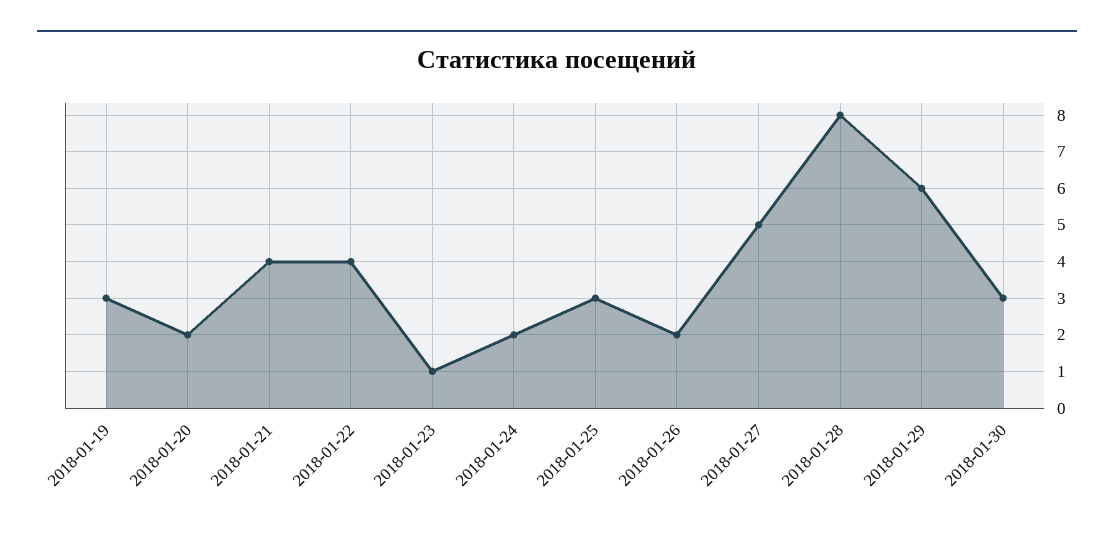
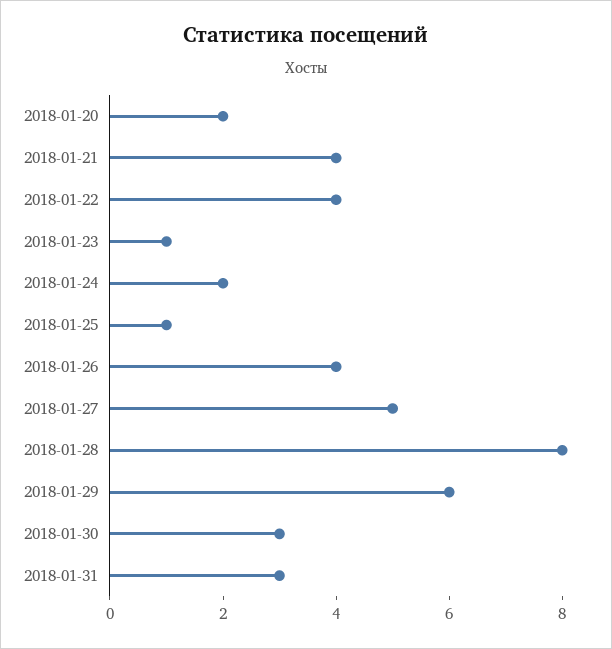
2018-01-19: 3 -> none
2018-01-25: 3 -> 1
2018-01-26: 2 -> 4
2018-01-31: none -> 3

